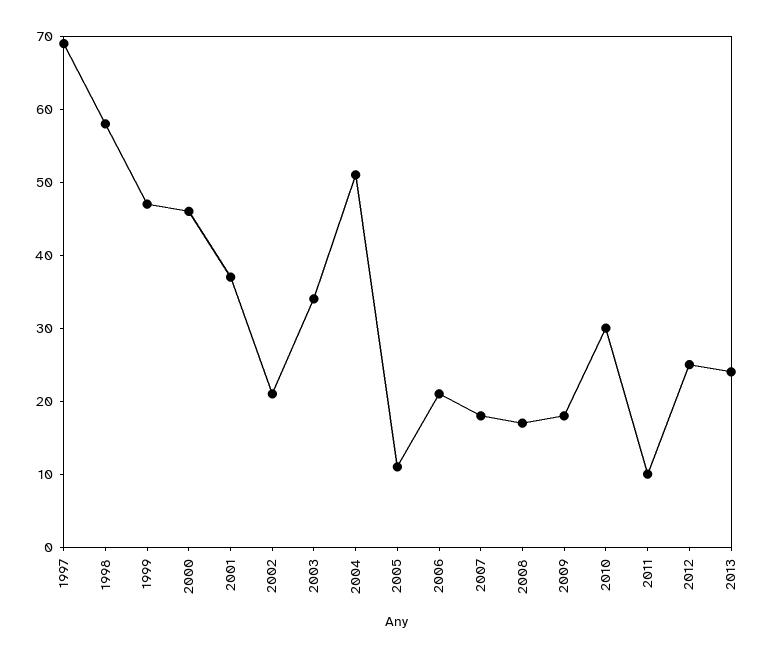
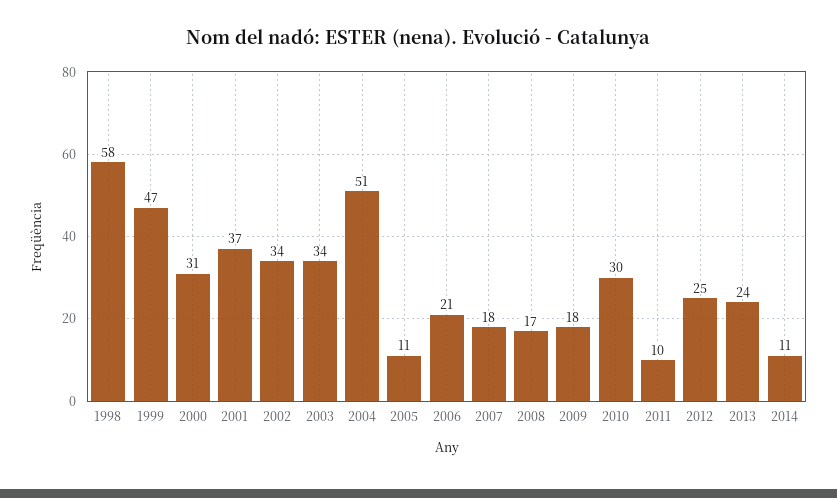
1997: 70 -> none
2000: 45 -> 31
2002: 20 -> 34
2014: none -> 11

